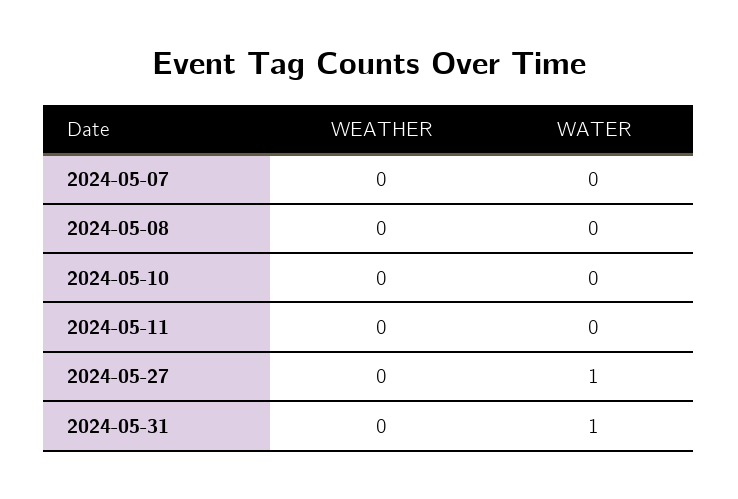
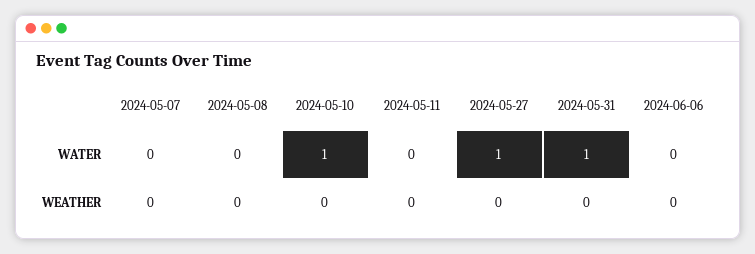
WATER, 2024-05-10: 0 -> 1
WATER, 2024-06-06: none -> 0
WEATHER, 2024-06-06: none -> 0

